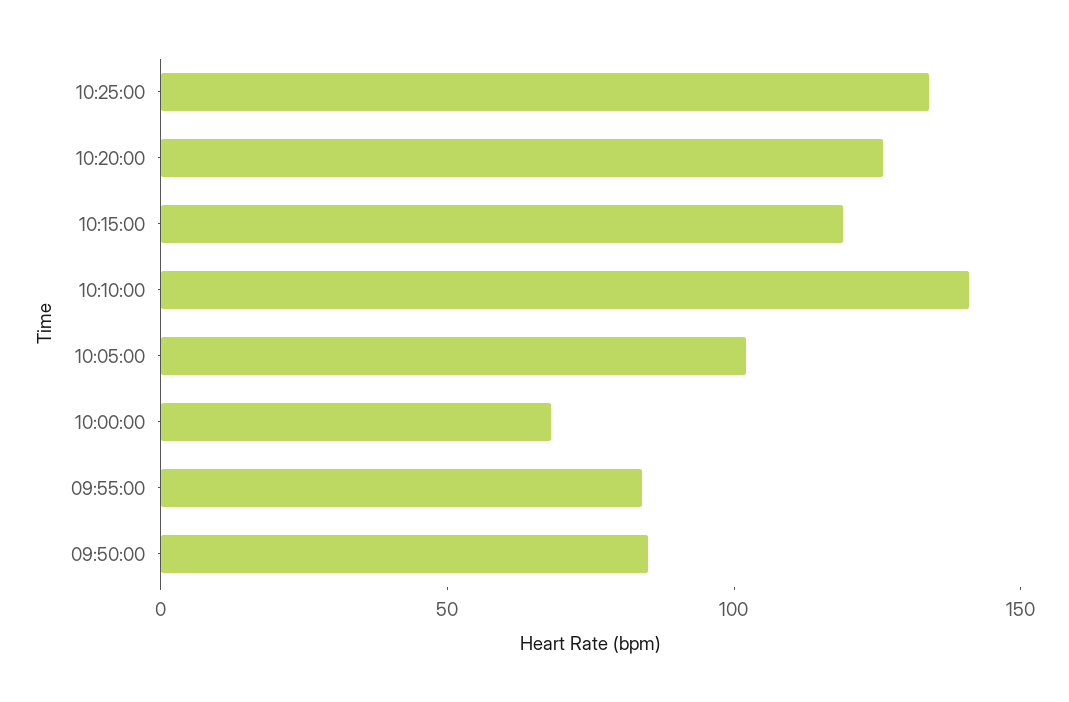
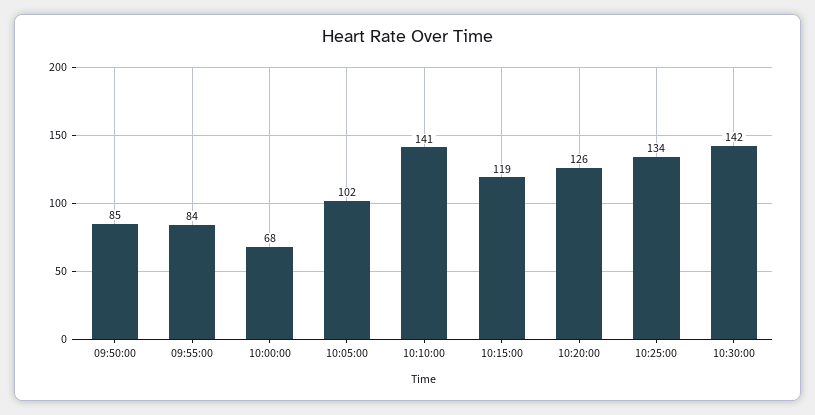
10:30:00: none -> 142

